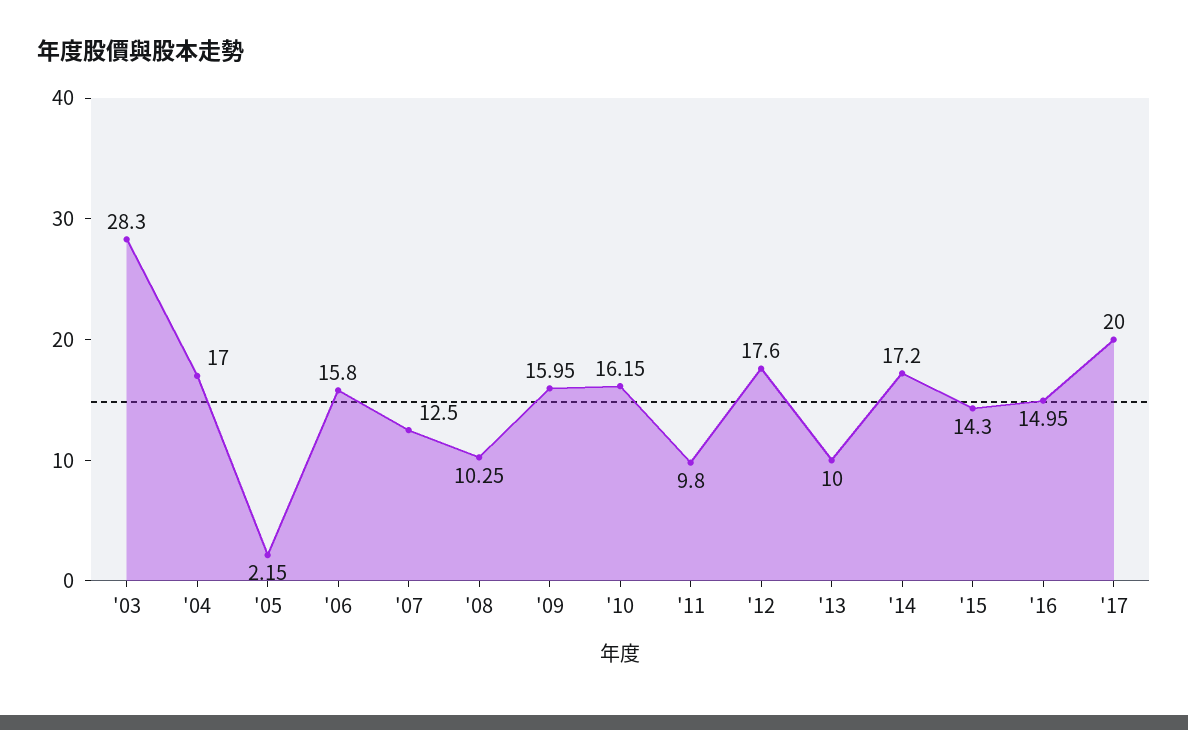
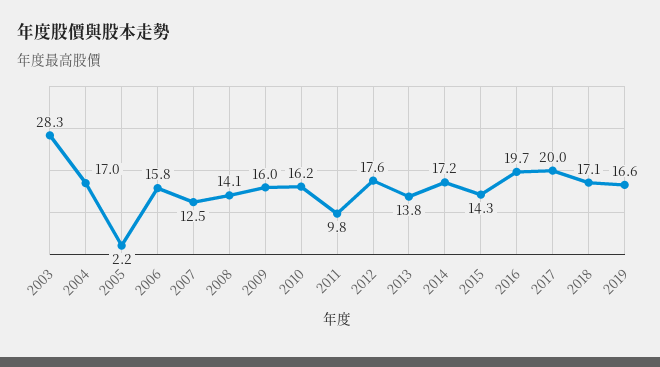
'08: 10.25 -> 14.1
'13: 10 -> 13.8
'16: 14.95 -> 19.7
2018: none -> 17.1
2019: none -> 16.6

